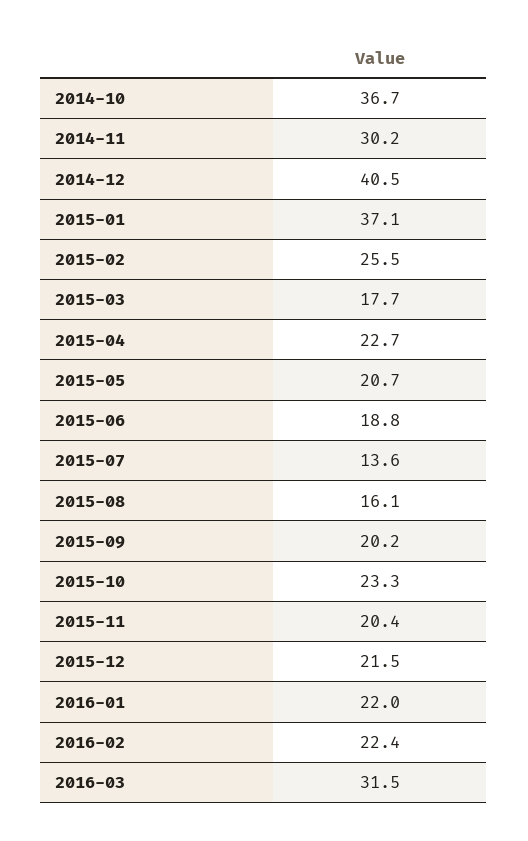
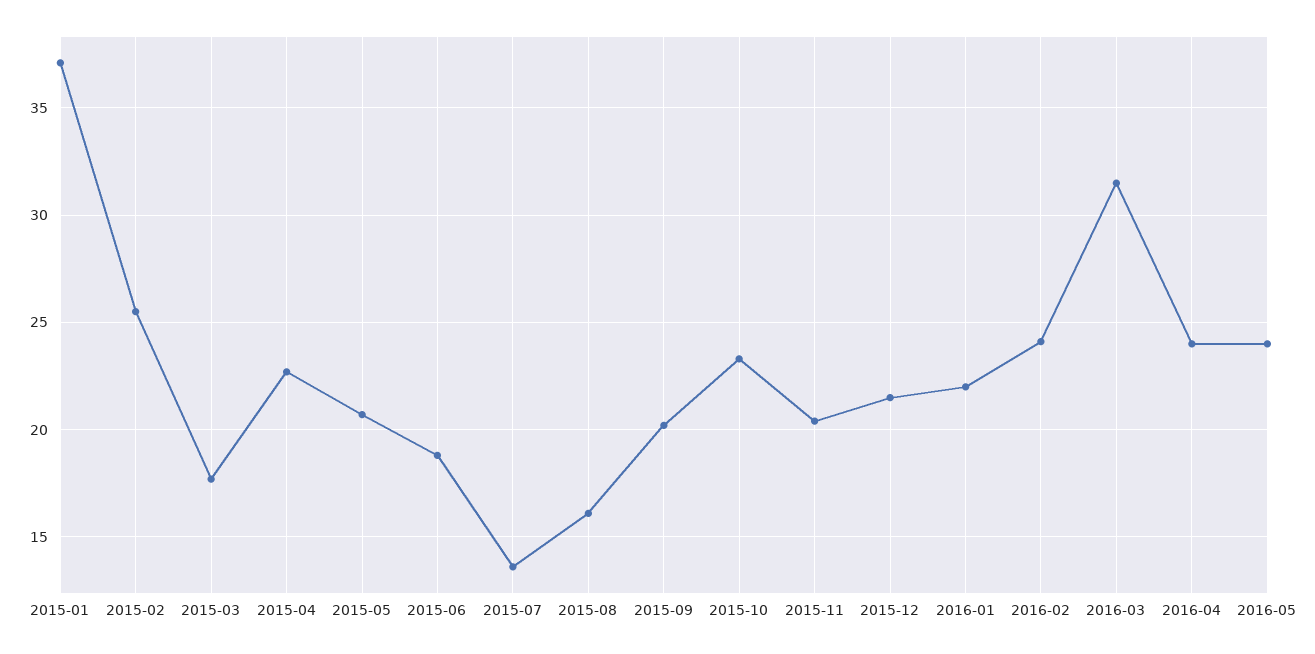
2014-10: 36.7 -> none
2014-11: 30.2 -> none
2014-12: 40.5 -> none
2016-02: 22.4 -> 24
2016-04: none -> 24
2016-05: none -> 24

